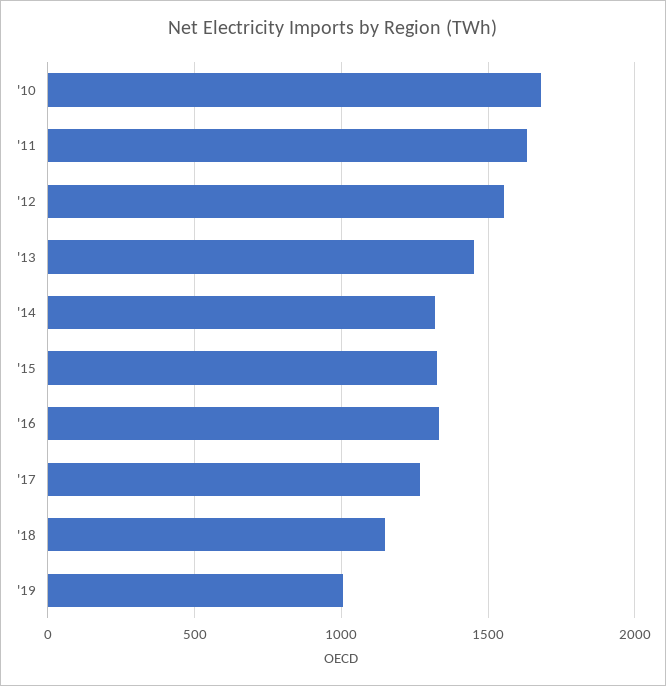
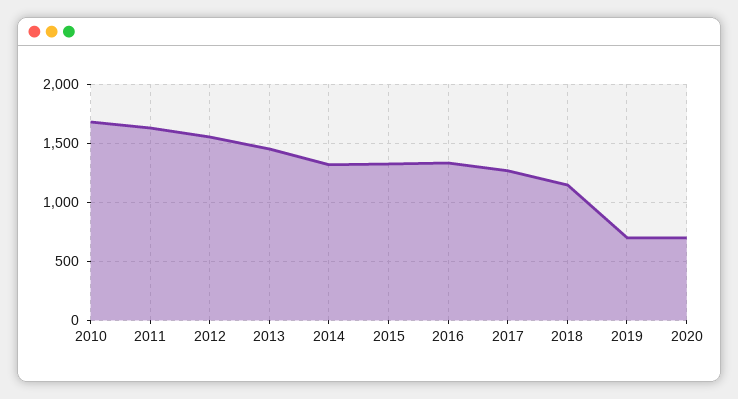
'19: 1000 -> 700
2020: none -> 700

